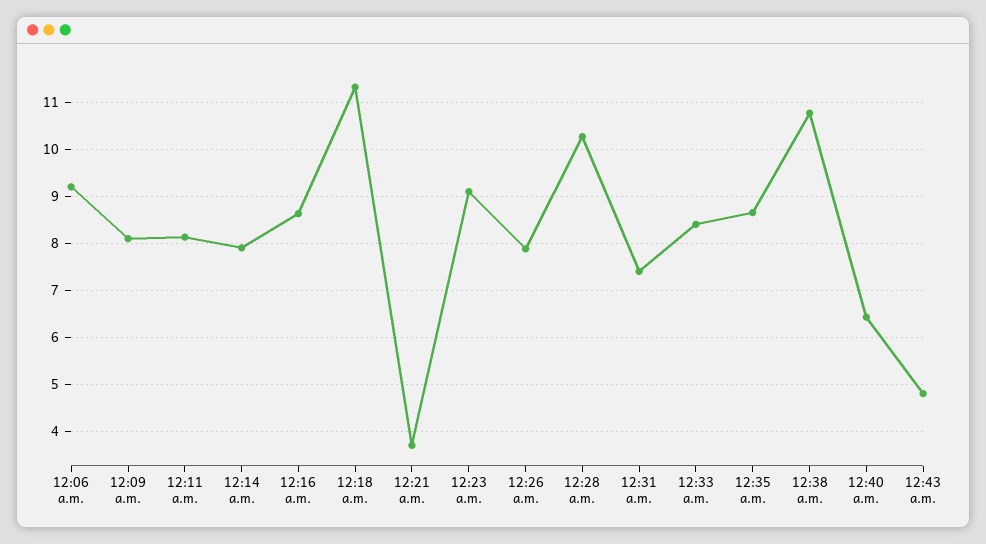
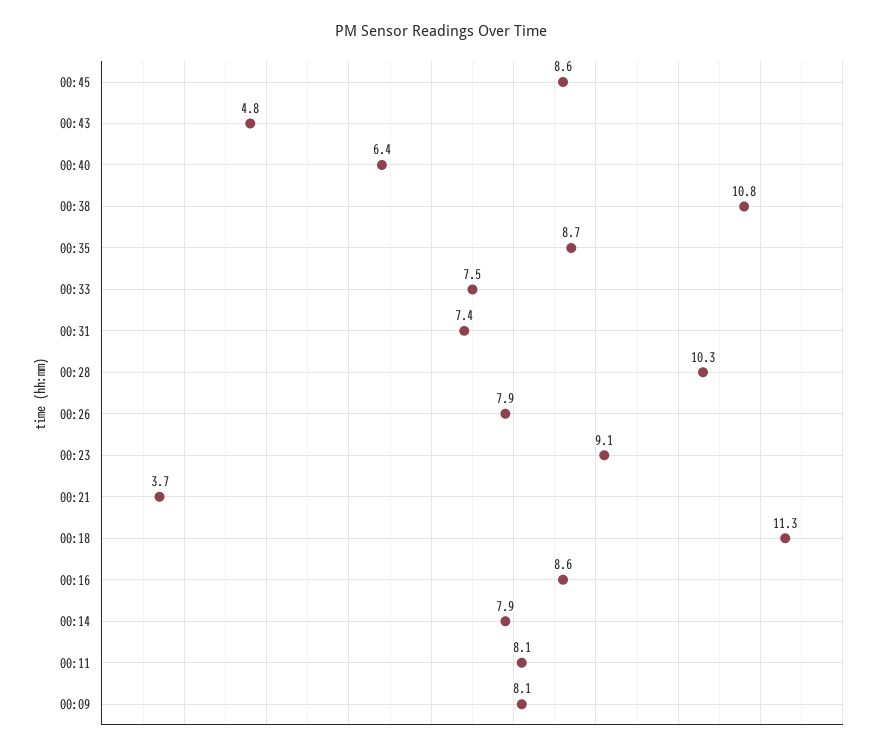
12:06 a.m.: 9.2 -> none
12:33 a.m.: 8.4 -> 7.5
00:45: none -> 8.6

